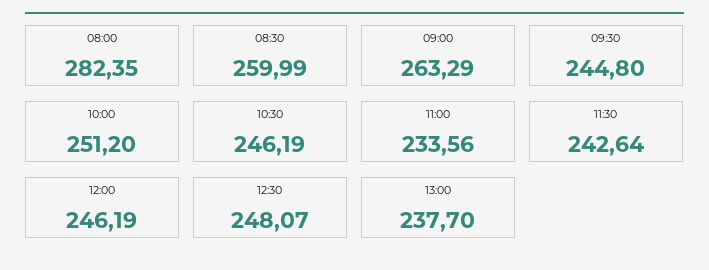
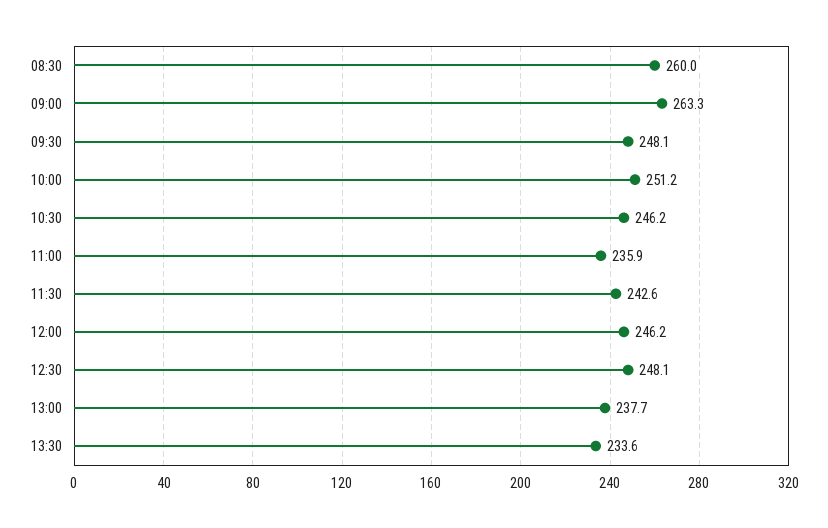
08:00: 282.35 -> none
09:30: 244.8 -> 248.1
11:00: 233.56 -> 235.9
13:30: none -> 233.6

